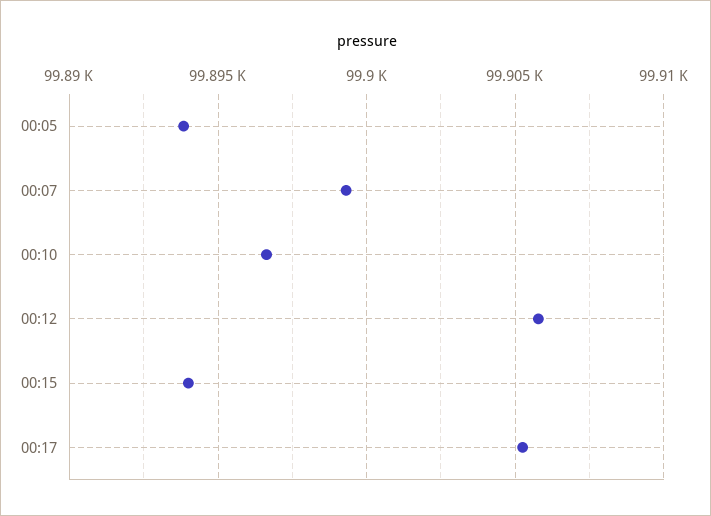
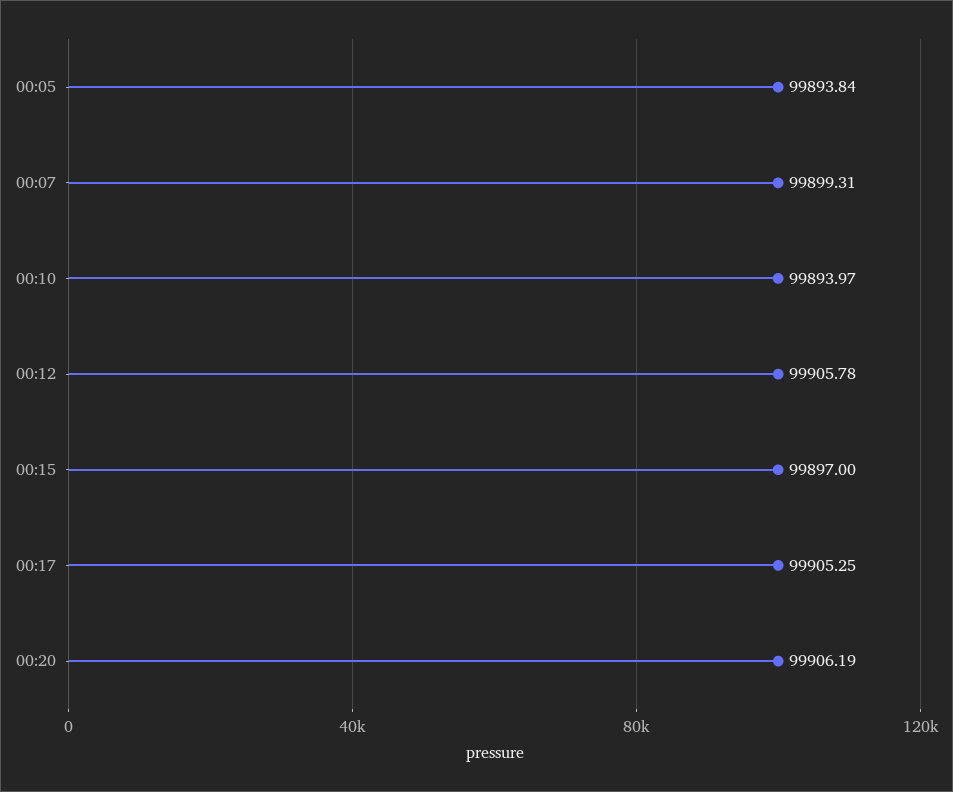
00:10: 99896.5 -> 99893.97
00:15: 99894 -> 99897
00:20: none -> 99906.19

